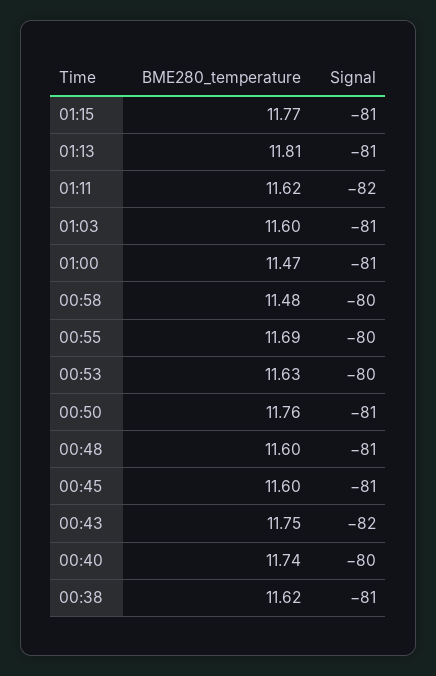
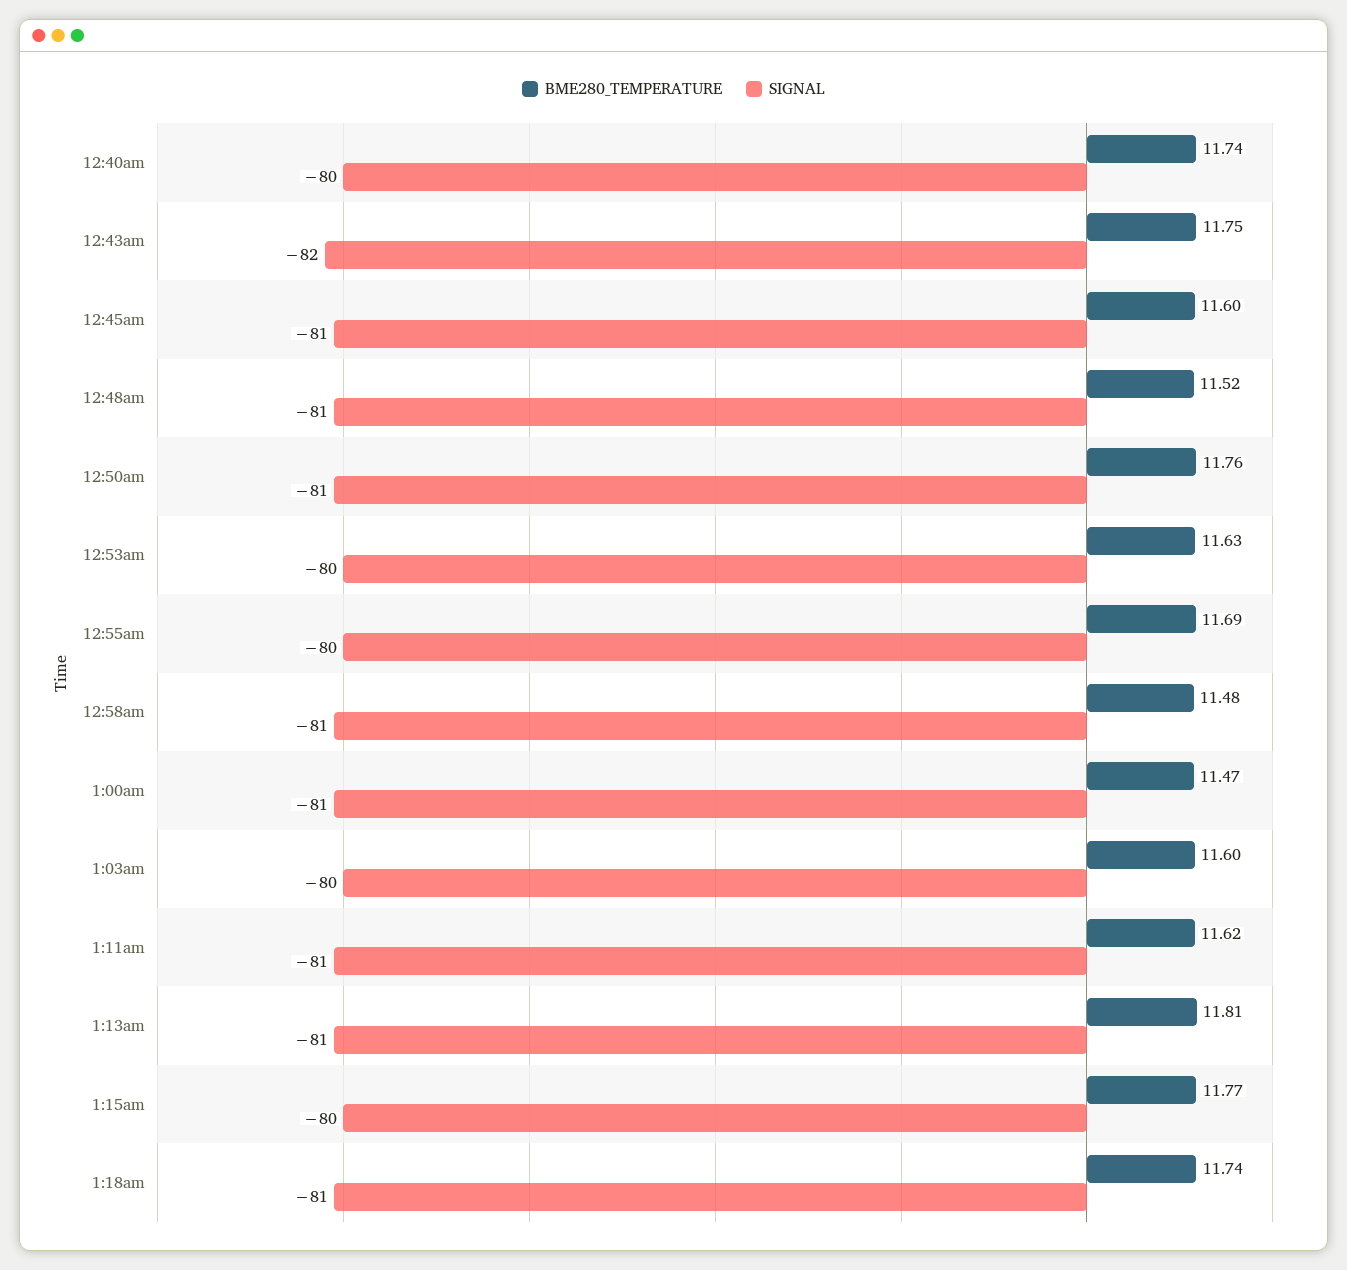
Signal, 01:15: -81 -> -80
Signal, 01:11: -82 -> -81
Signal, 01:03: -81 -> -80
Signal, 00:58: -80 -> -81
BME280_temperature, 00:48: 11.6 -> 11.52
BME280_temperature, 00:38: 11.62 -> none
Signal, 00:38: -81 -> none
BME280_temperature, 1:18am: none -> 11.74
Signal, 1:18am: none -> -81

